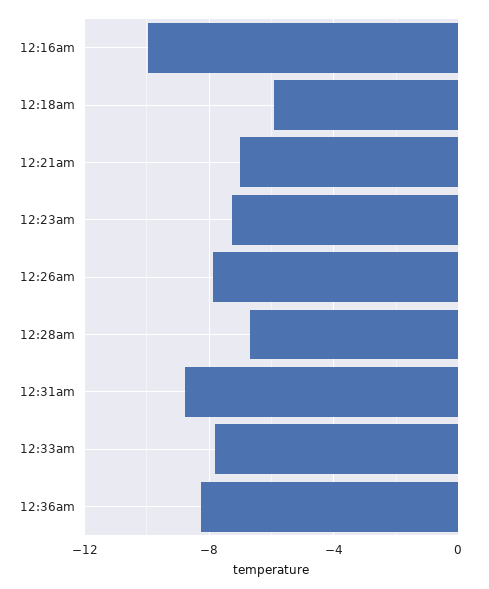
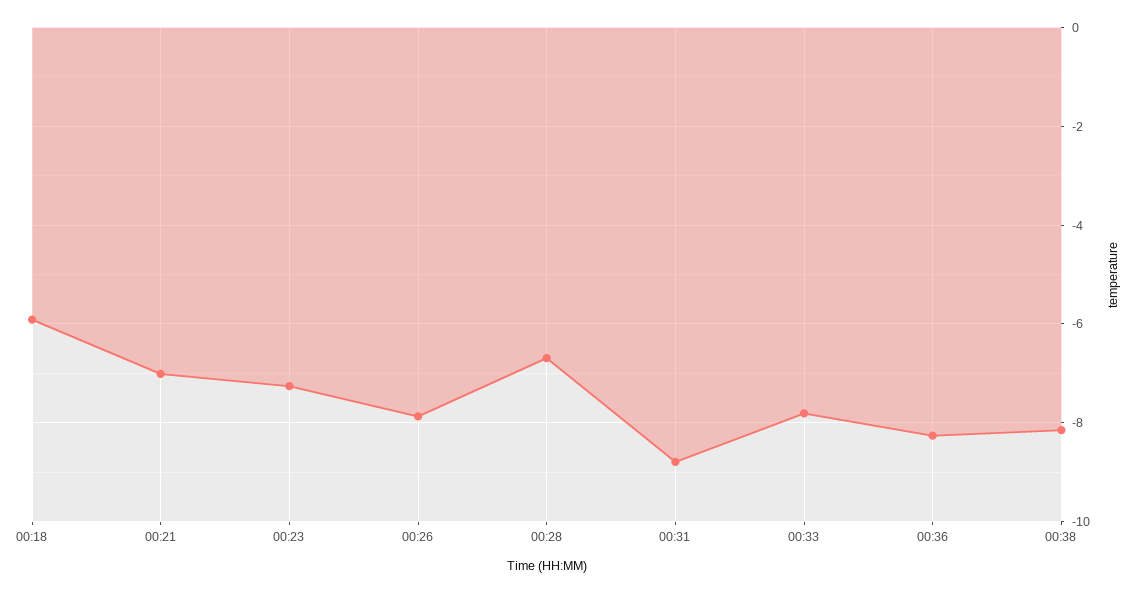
12:16am: -10 -> none
00:38: none -> -8.2

